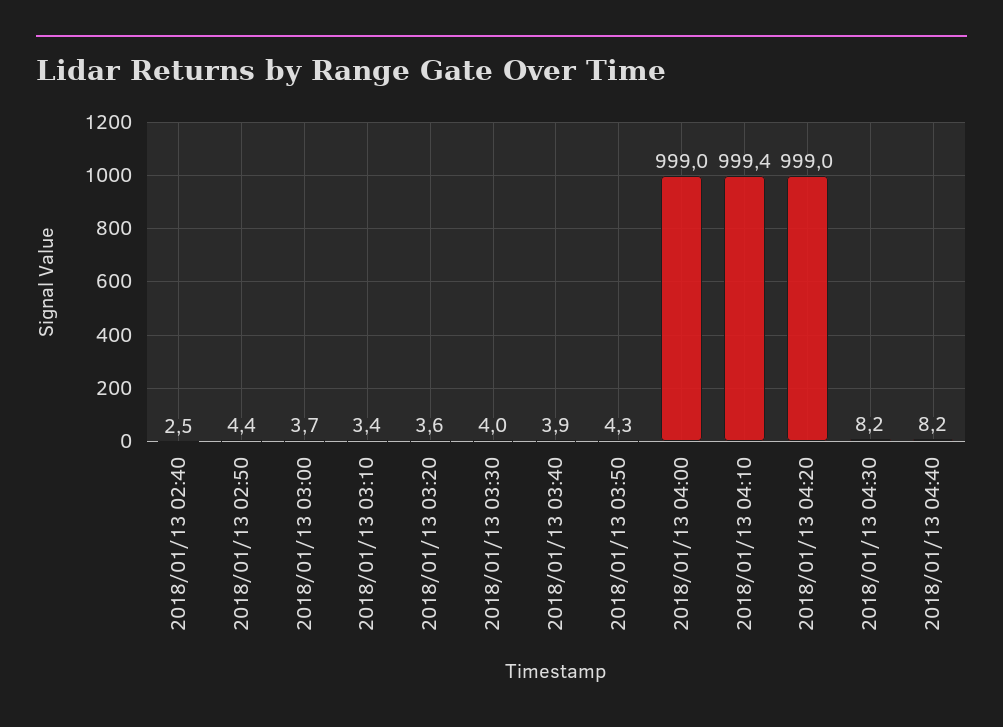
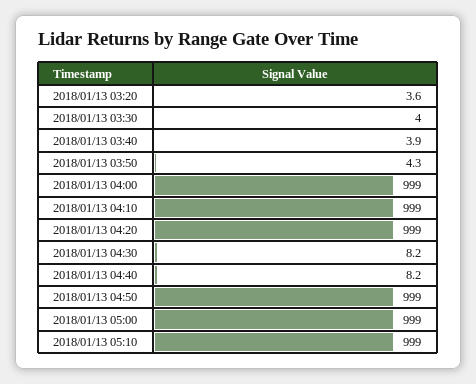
2018/01/13 02:40: 2.5 -> none
2018/01/13 02:50: 4.4 -> none
2018/01/13 03:00: 3.7 -> none
2018/01/13 03:10: 3.4 -> none
2018/01/13 04:10: 999.4 -> 999
2018/01/13 04:50: none -> 999
2018/01/13 05:00: none -> 999
2018/01/13 05:10: none -> 999

